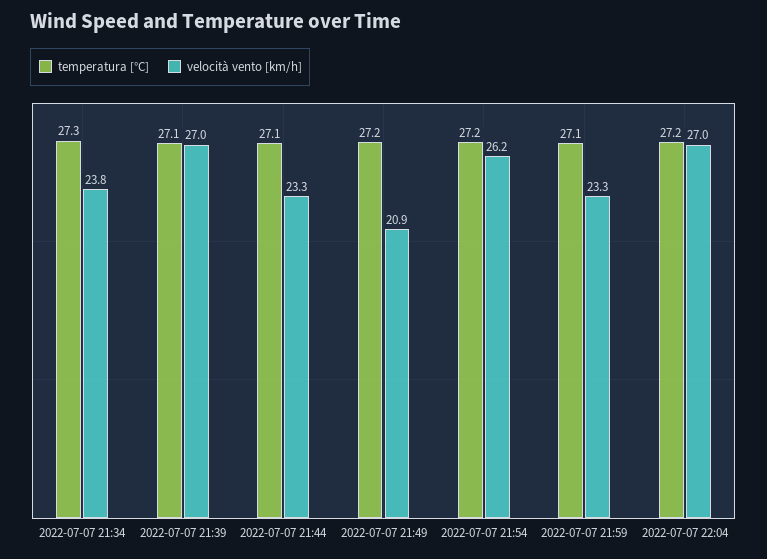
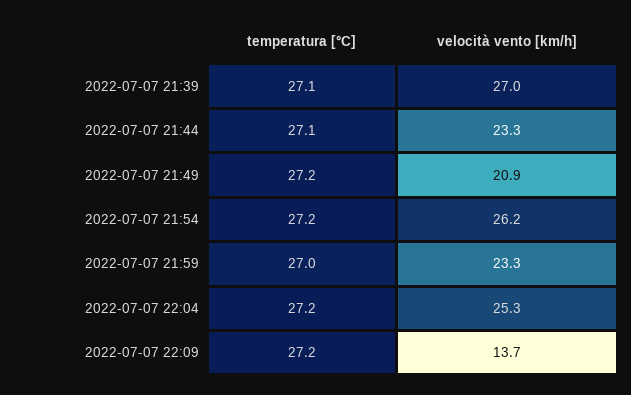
temperatura [°C], 2022-07-07 21:34: 27.3 -> none
velocità vento [km/h], 2022-07-07 21:34: 23.8 -> none
temperatura [°C], 2022-07-07 21:59: 27.1 -> 27
velocità vento [km/h], 2022-07-07 22:04: 27 -> 25.3
temperatura [°C], 2022-07-07 22:09: none -> 27.2
velocità vento [km/h], 2022-07-07 22:09: none -> 13.7

